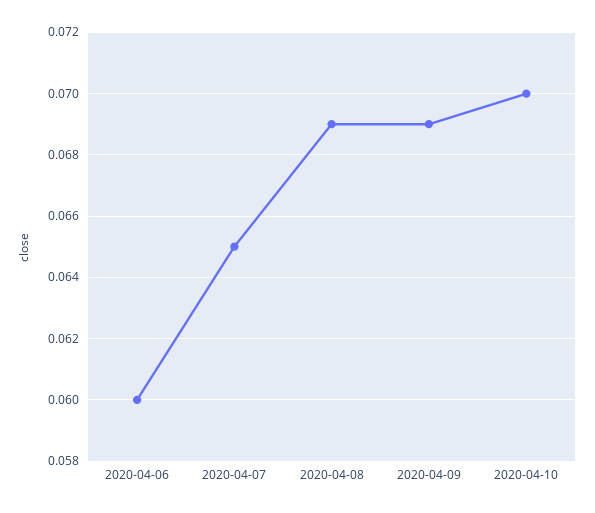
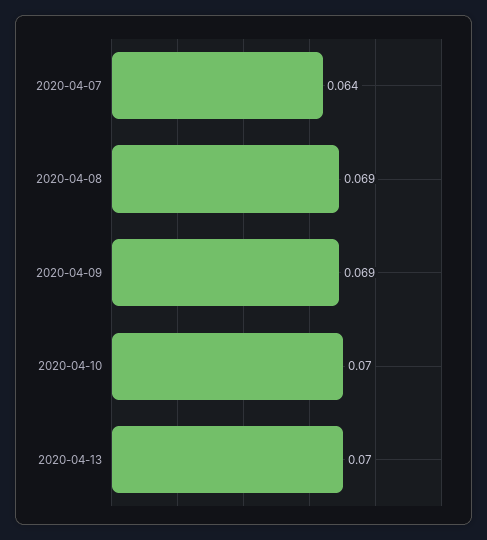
2020-04-06: 0.06 -> none
2020-04-07: 0.065 -> 0.064
2020-04-13: none -> 0.07

